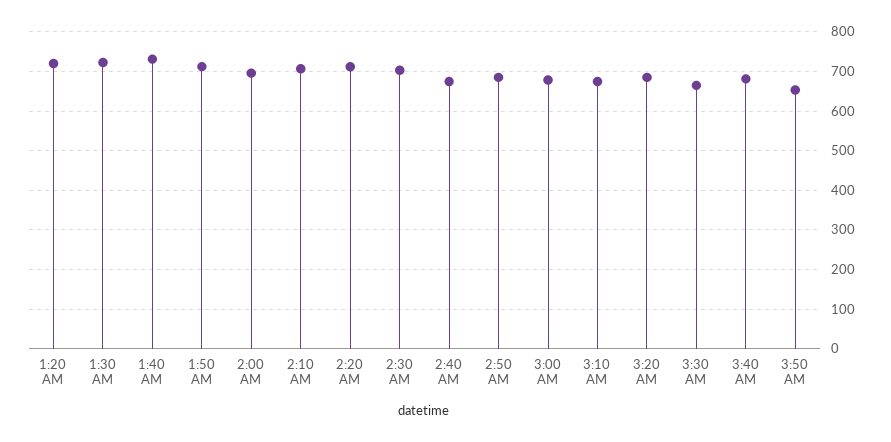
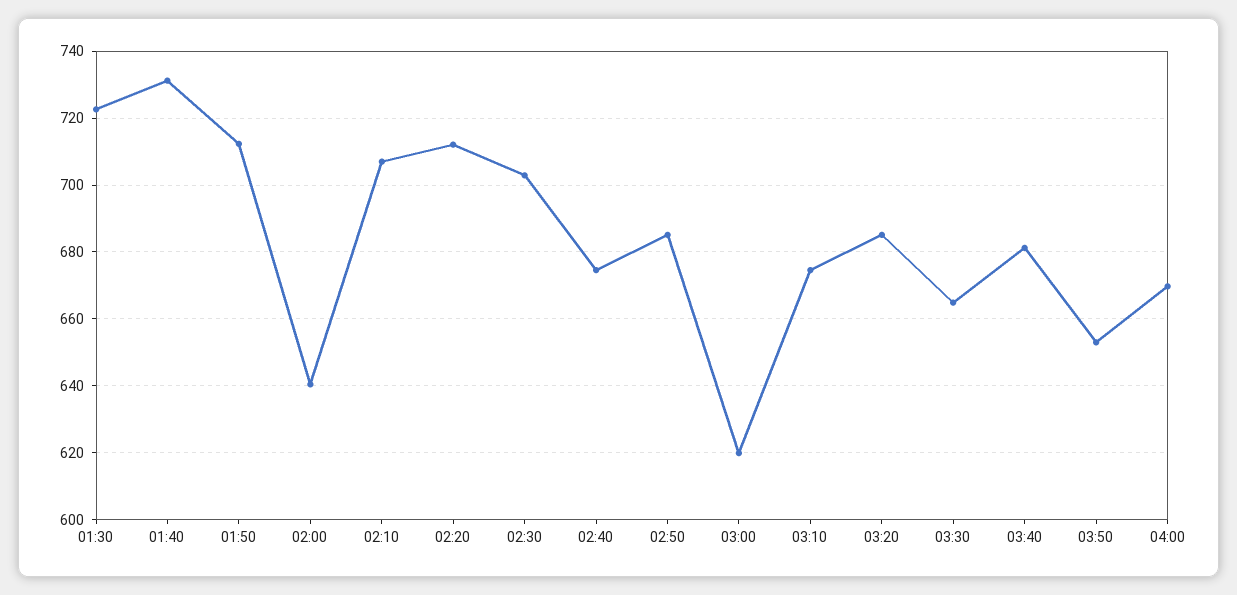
1:20 AM: 720 -> none
2:00 AM: 700 -> 640
3:00 AM: 680 -> 620
04:00: none -> 670

